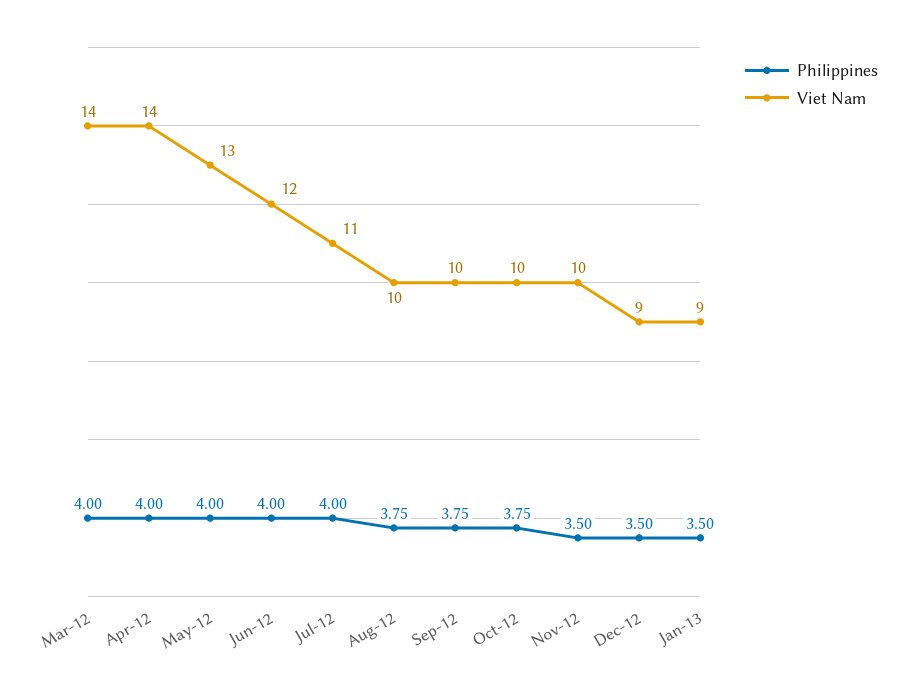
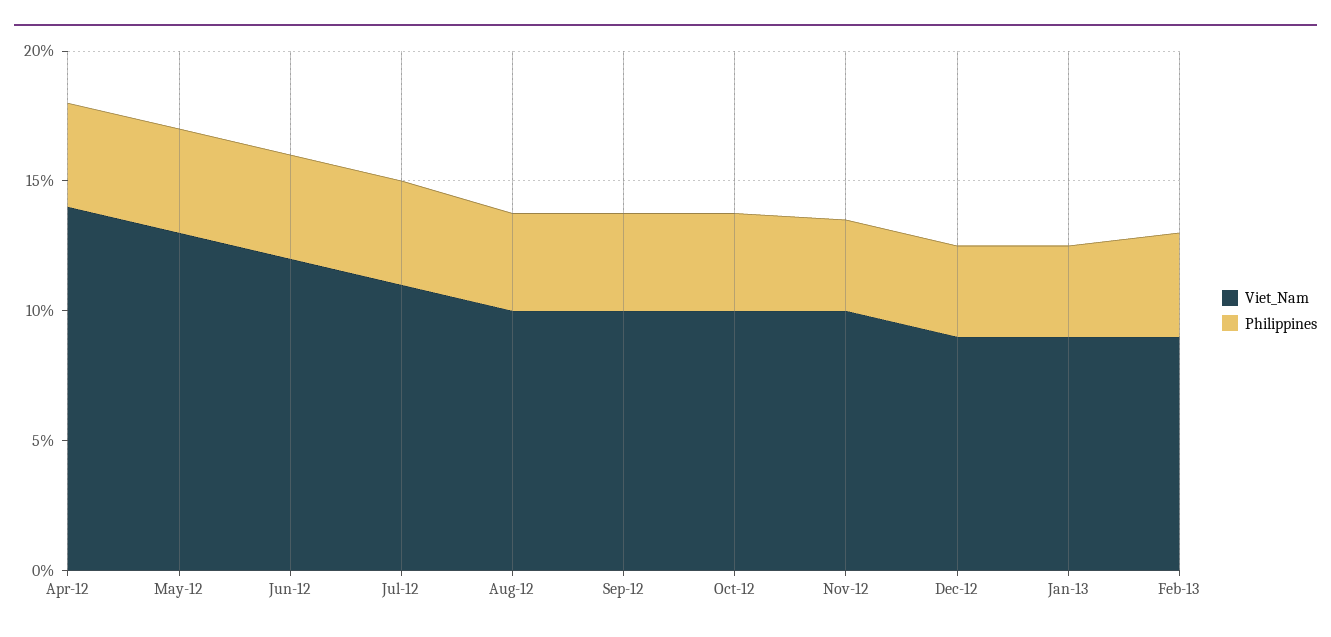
Philippines, Mar-12: 4 -> none
Viet Nam, Mar-12: 14 -> none
Viet Nam, Feb-13: none -> 9
Philippines, Feb-13: none -> 4

